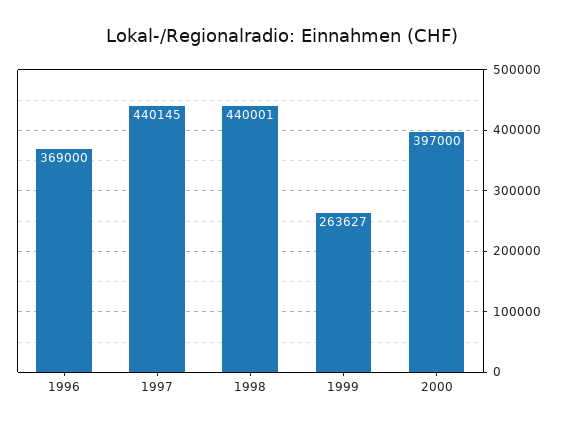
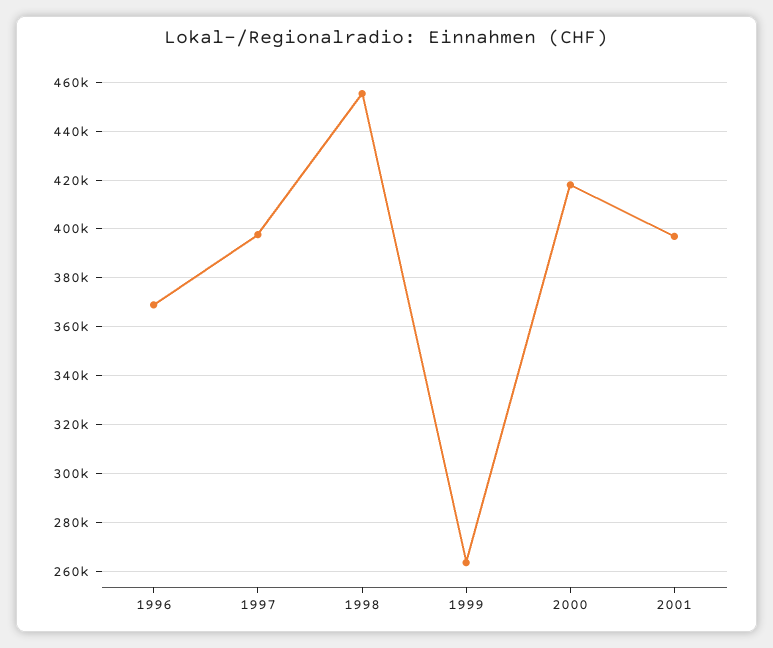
1997: 440145 -> 397500
1998: 440001 -> 455000
2000: 397000 -> 417500
2001: none -> 397500

